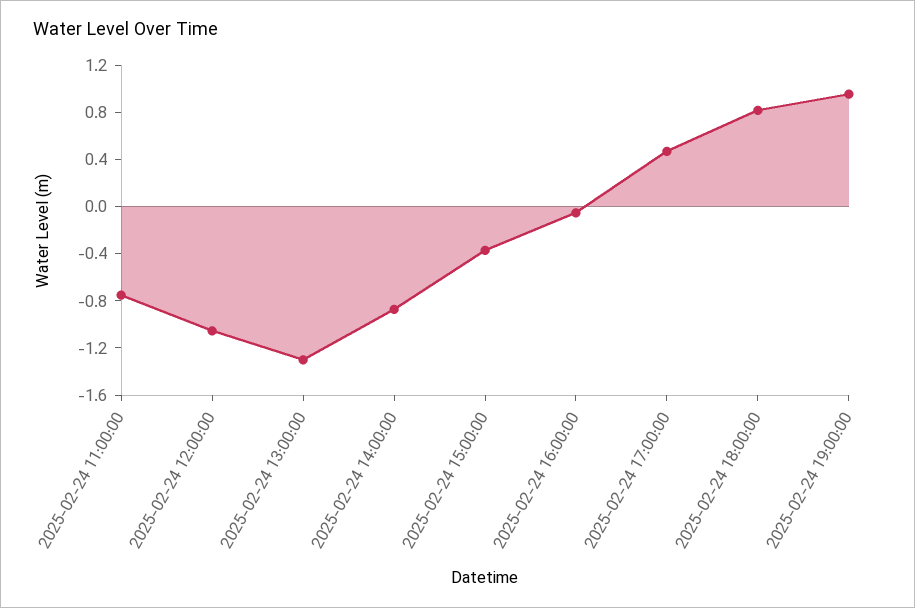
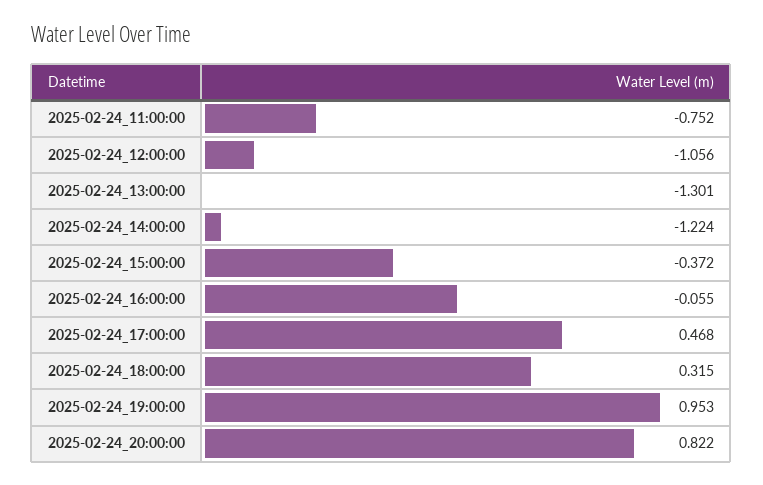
2025-02-24 14:00:00: -0.9 -> -1.224
2025-02-24 18:00:00: 0.8 -> 0.315
2025-02-24_20:00:00: none -> 0.822

